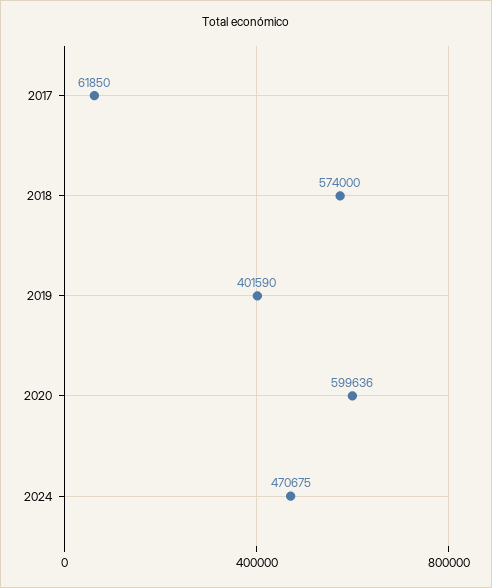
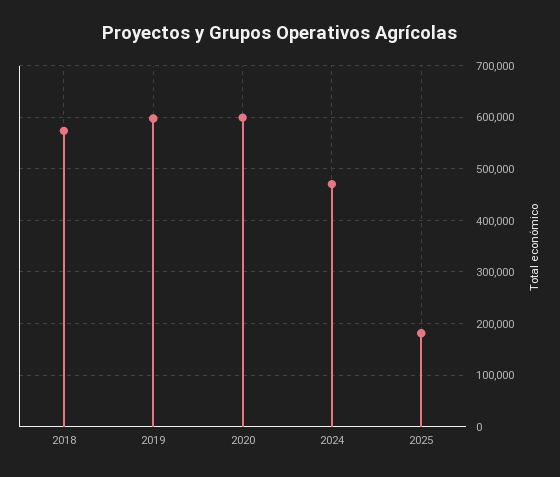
2017: 61850 -> none
2019: 401590 -> 600000
2025: none -> 180000

